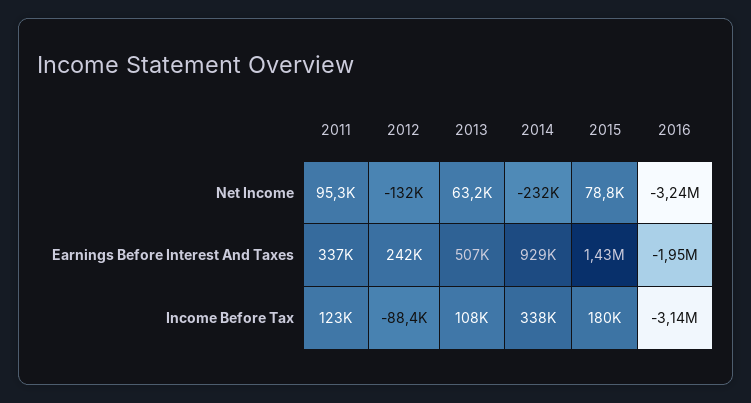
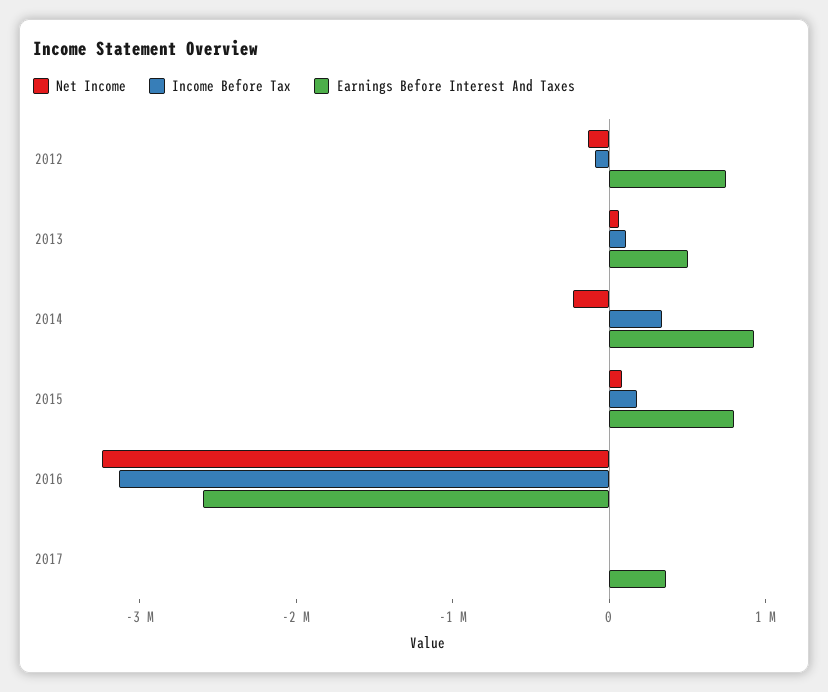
Net Income, 2011: 95300 -> none
Earnings Before Interest And Taxes, 2011: 337000 -> none
Earnings Before Interest And Taxes, 2012: 242000 -> 800000
Earnings Before Interest And Taxes, 2015: 1430000 -> 800000
Earnings Before Interest And Taxes, 2016: -1950000 -> -2600000
Income Before Tax, 2011: 123000 -> none
Net Income, 2017: none -> 0
Income Before Tax, 2017: none -> 0
Earnings Before Interest And Taxes, 2017: none -> 400000

